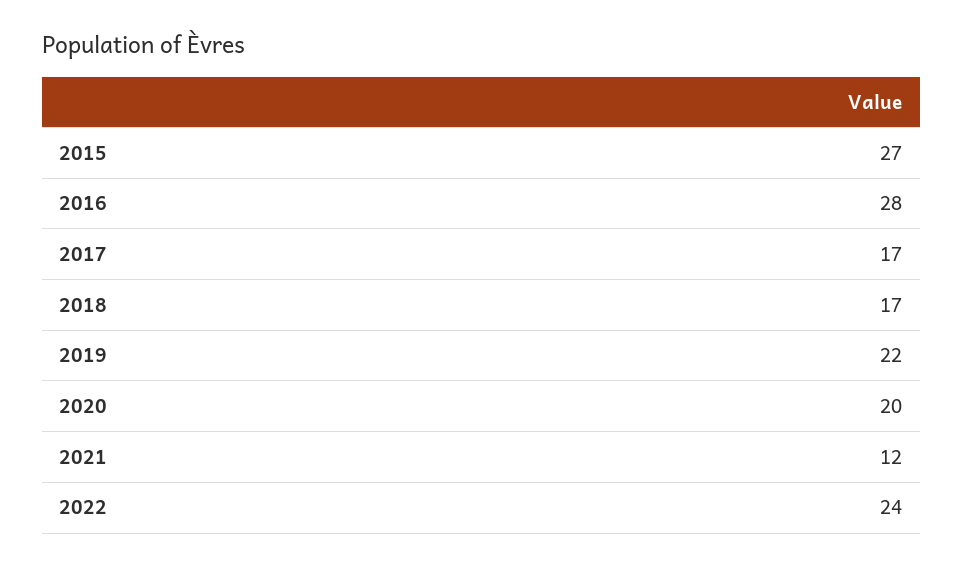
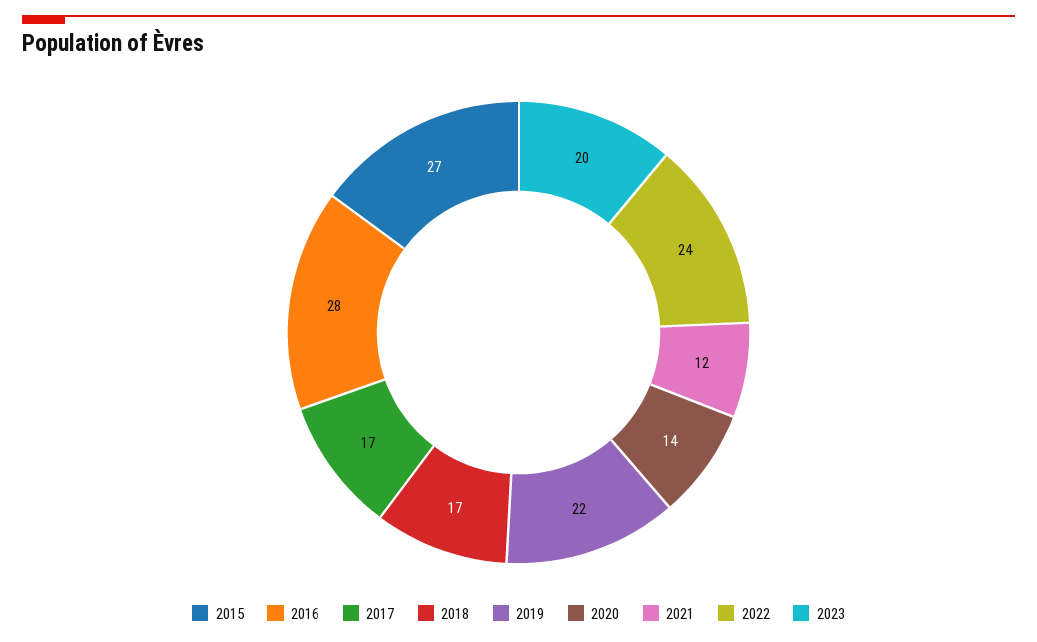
2020: 20 -> 14
2023: none -> 20

